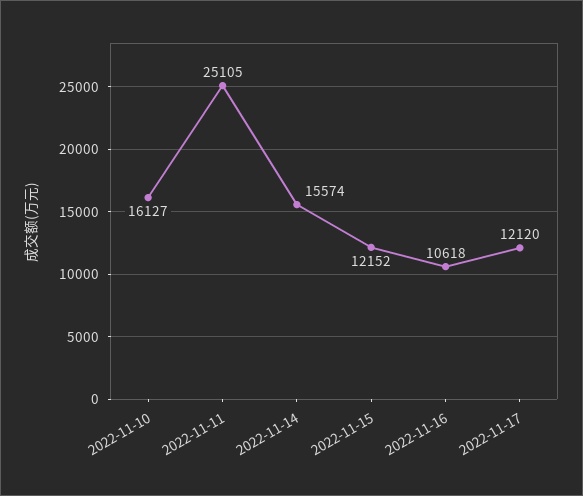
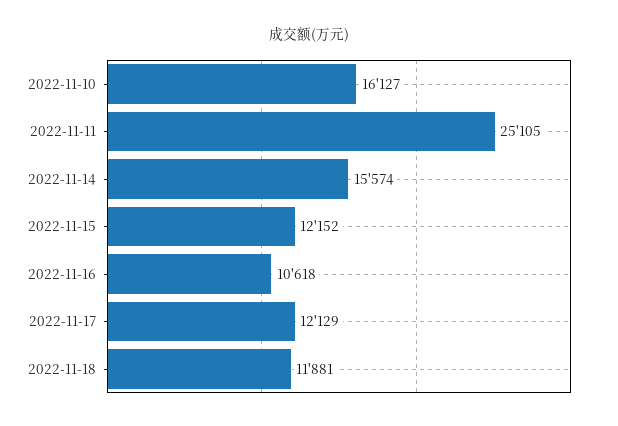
2022-11-17: 12120 -> 12129
2022-11-18: none -> 11881

